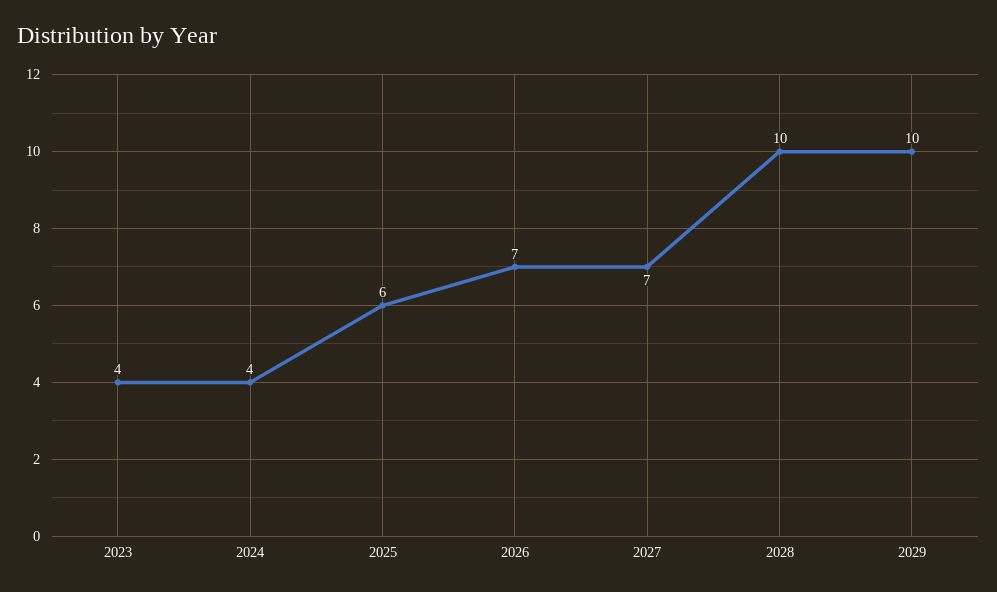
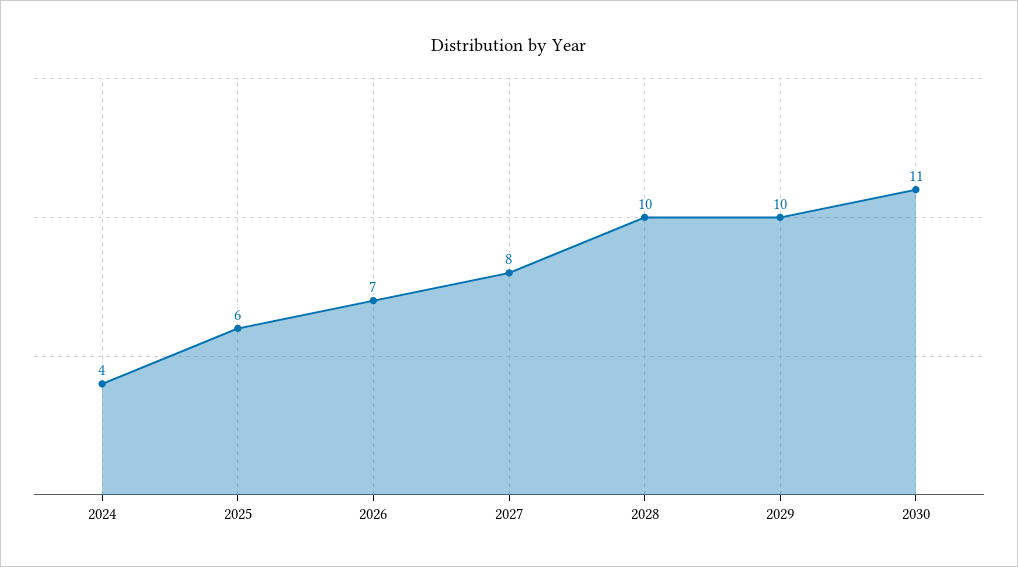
2023: 4 -> none
2027: 7 -> 8
2030: none -> 11

